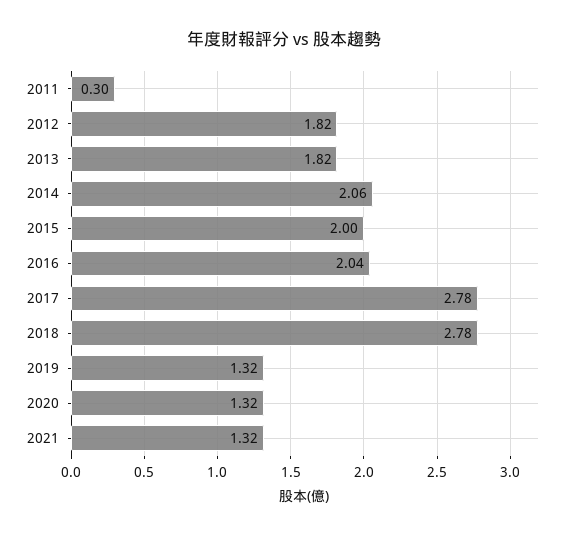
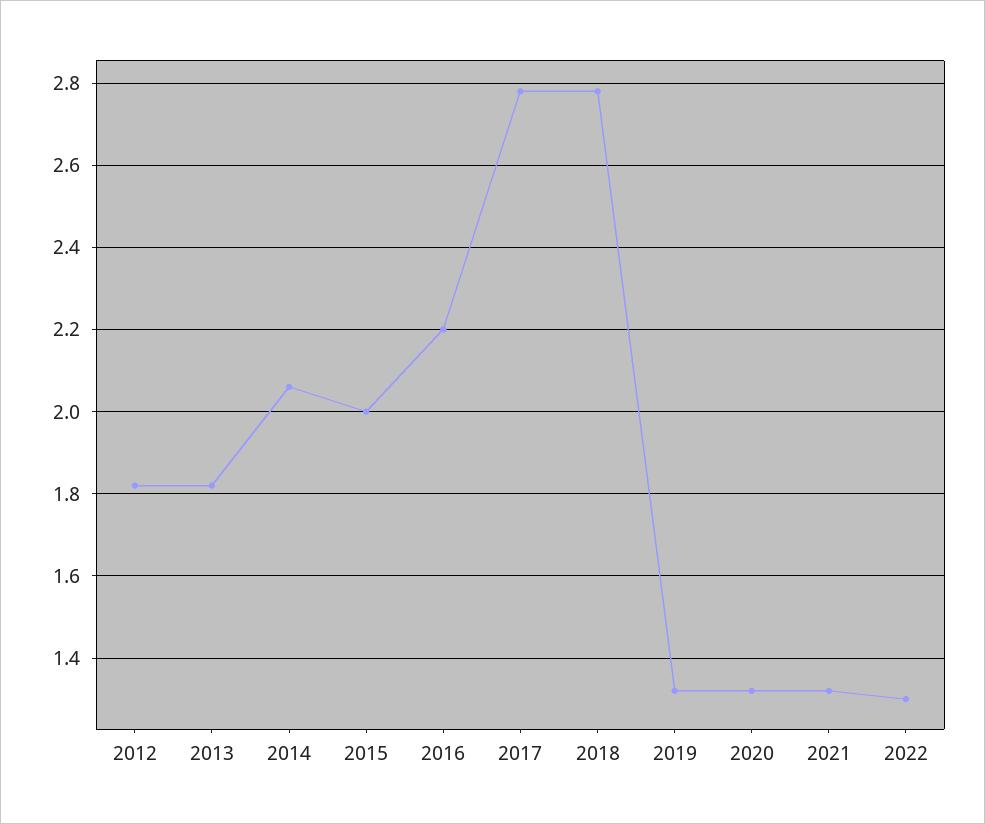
2011: 0.3 -> none
2016: 2.04 -> 2.2
2022: none -> 1.3

